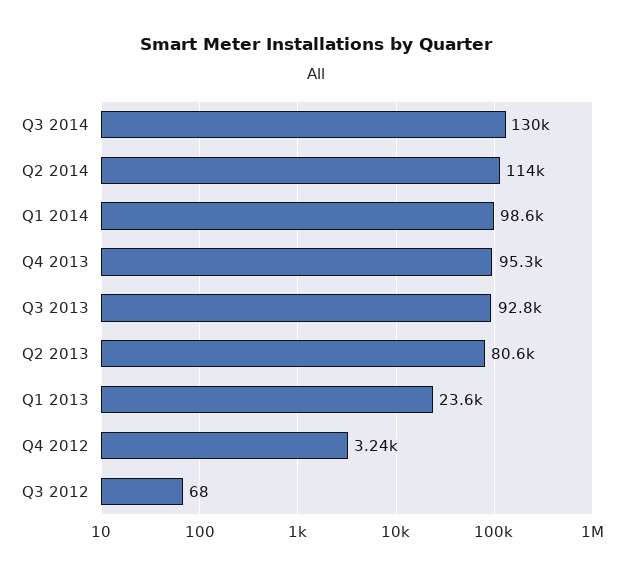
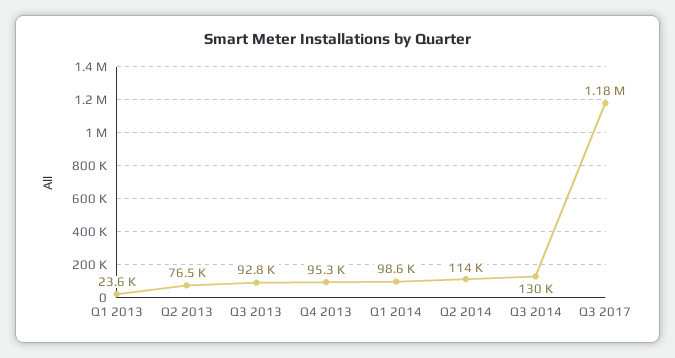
Q2 2013: 80600 -> 76500
Q4 2012: 3240 -> none
Q3 2012: 68 -> none
Q3 2017: none -> 1180000

